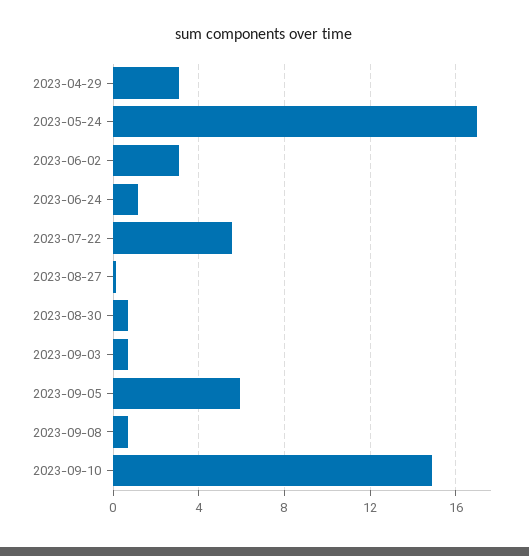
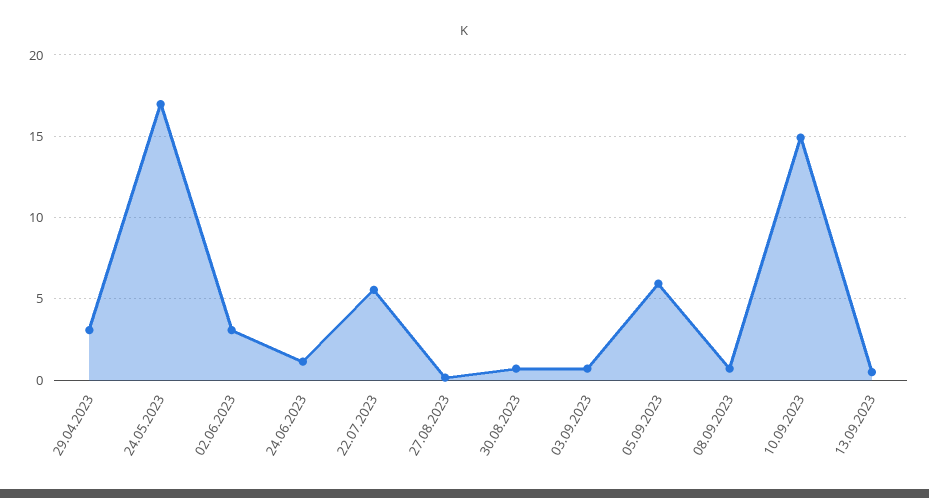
13.09.2023: none -> 0.5

